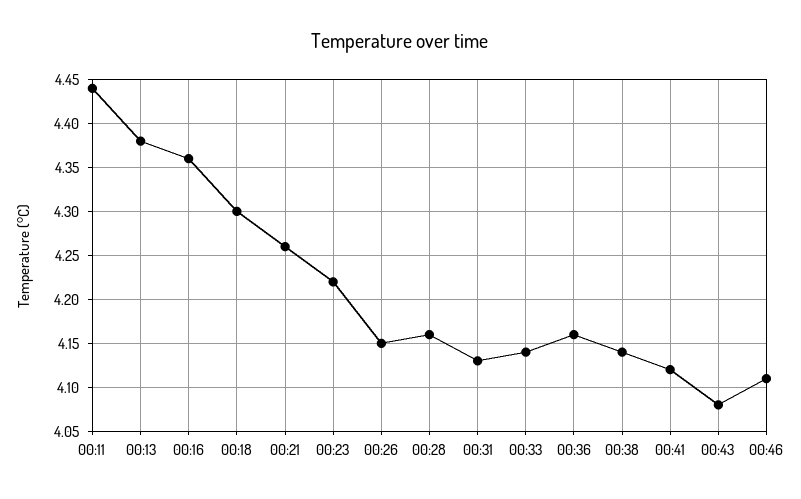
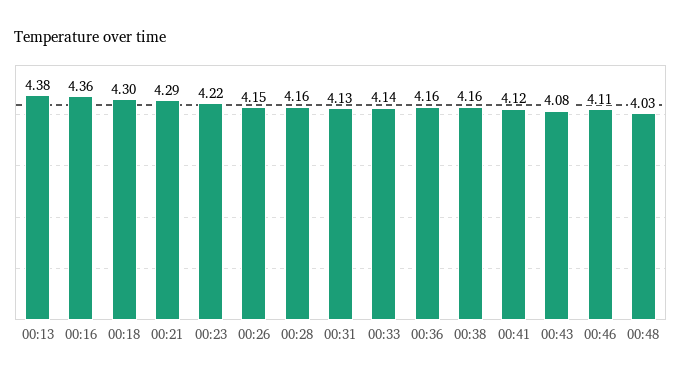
00:11: 4.44 -> none
00:21: 4.26 -> 4.29
00:38: 4.14 -> 4.16
00:48: none -> 4.03

